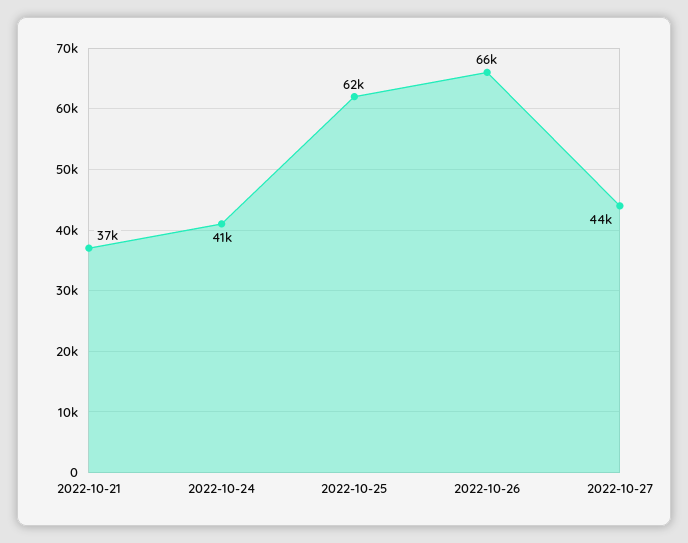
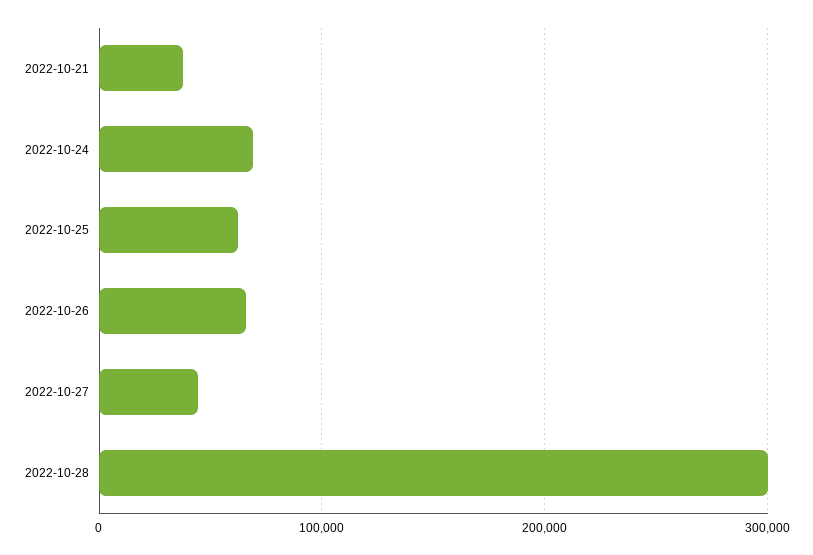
2022-10-24: 41000 -> 70000
2022-10-28: none -> 300000

